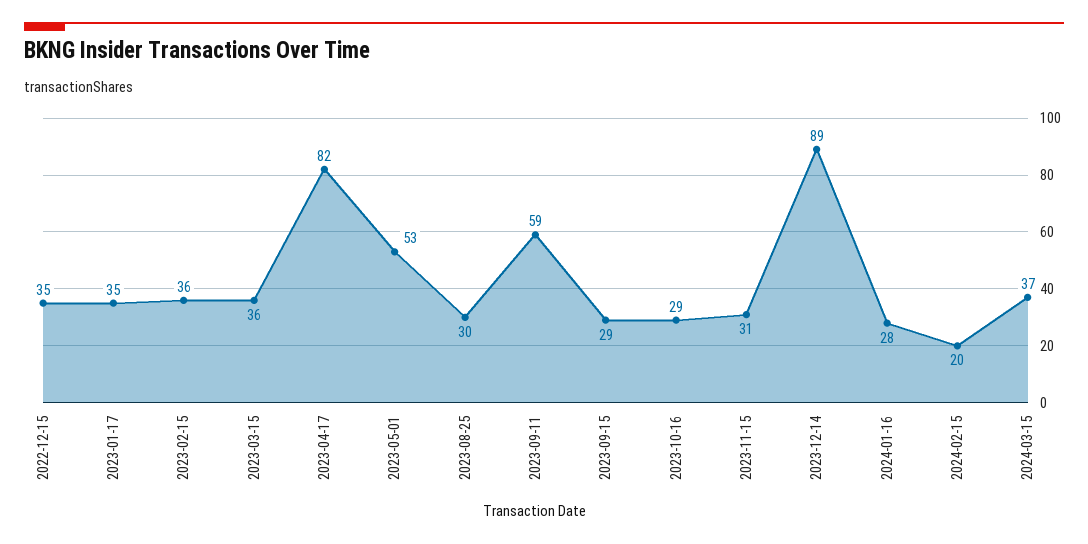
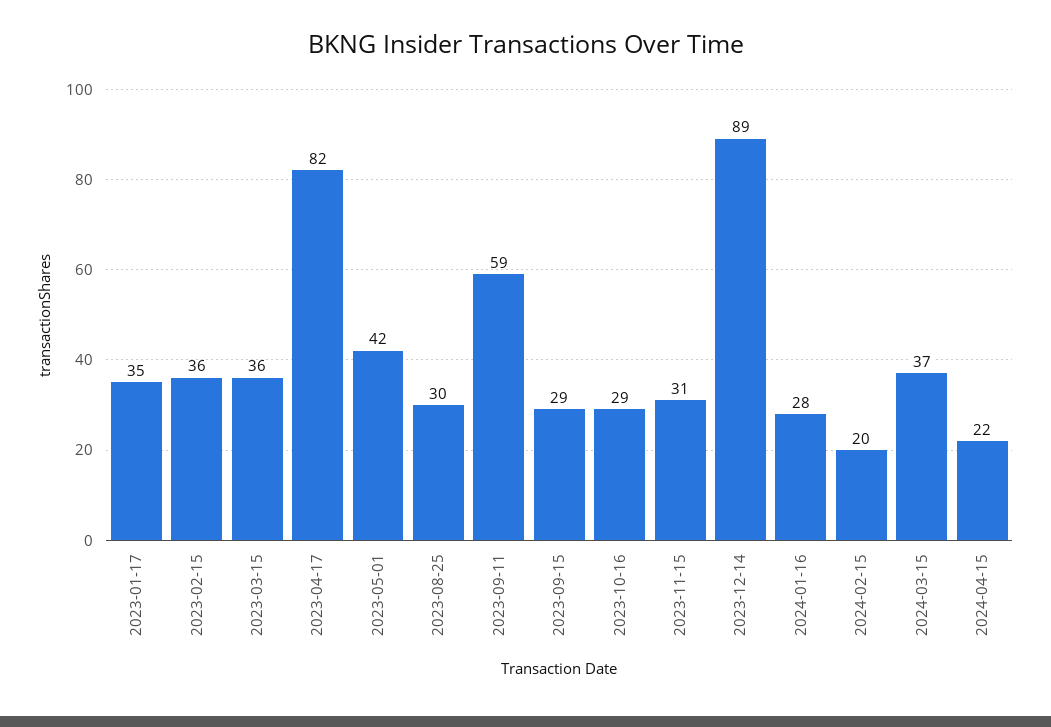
2022-12-15: 35 -> none
2023-05-01: 53 -> 42
2024-04-15: none -> 22

